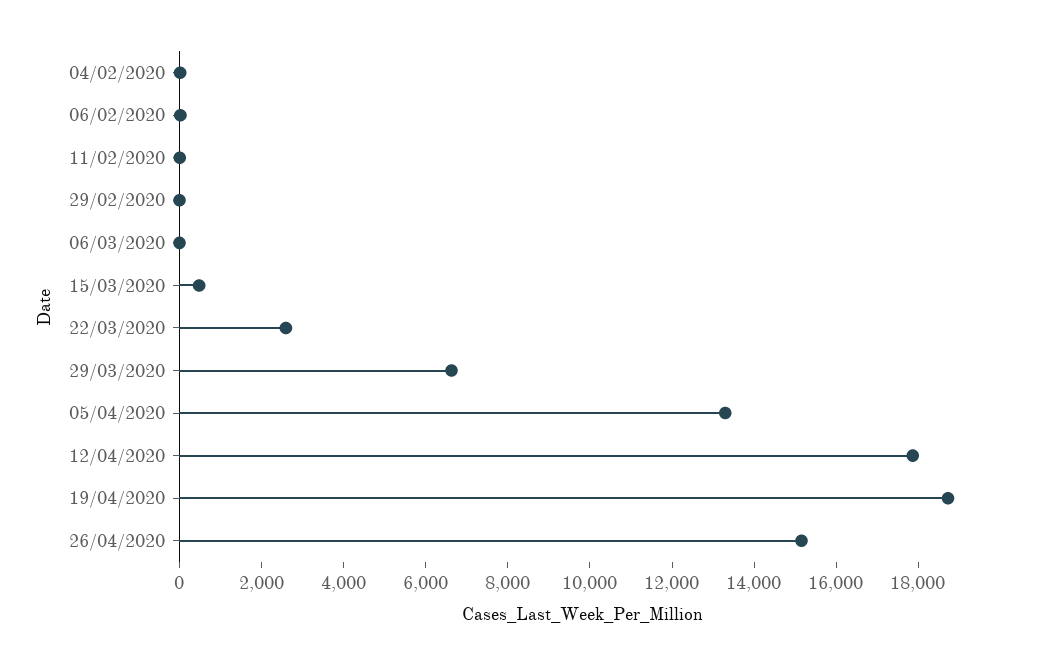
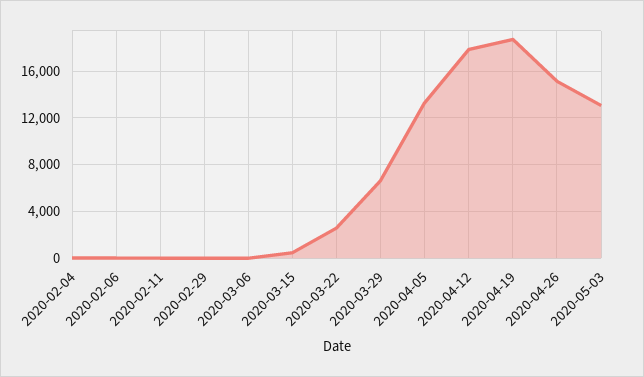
2020-05-03: none -> 13000

